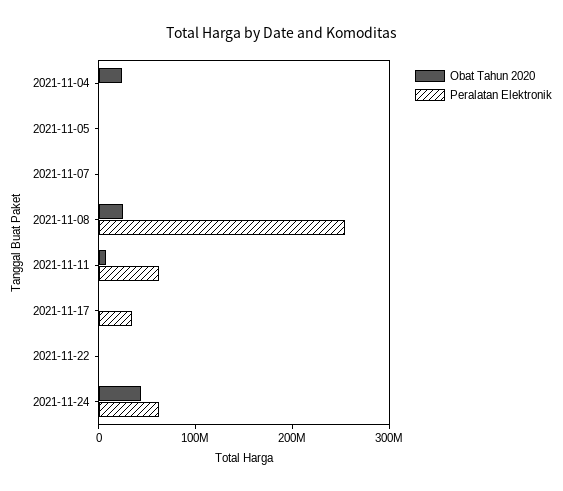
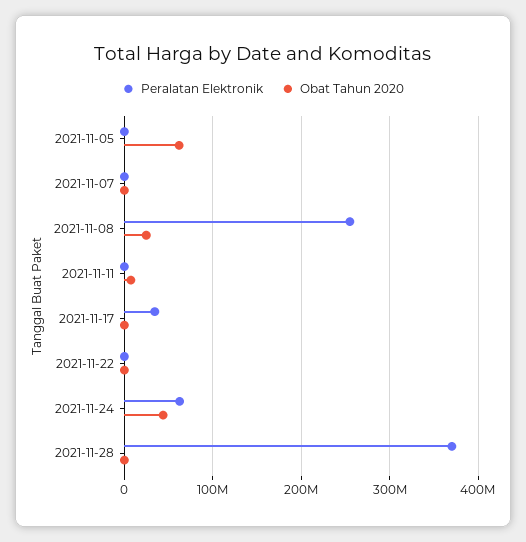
Obat Tahun 2020, 2021-11-04: 20000000 -> none
Peralatan Elektronik, 2021-11-04: 0 -> none
Obat Tahun 2020, 2021-11-05: 0 -> 60000000
Peralatan Elektronik, 2021-11-11: 60000000 -> 0
Peralatan Elektronik, 2021-11-28: none -> 370000000
Obat Tahun 2020, 2021-11-28: none -> 0

